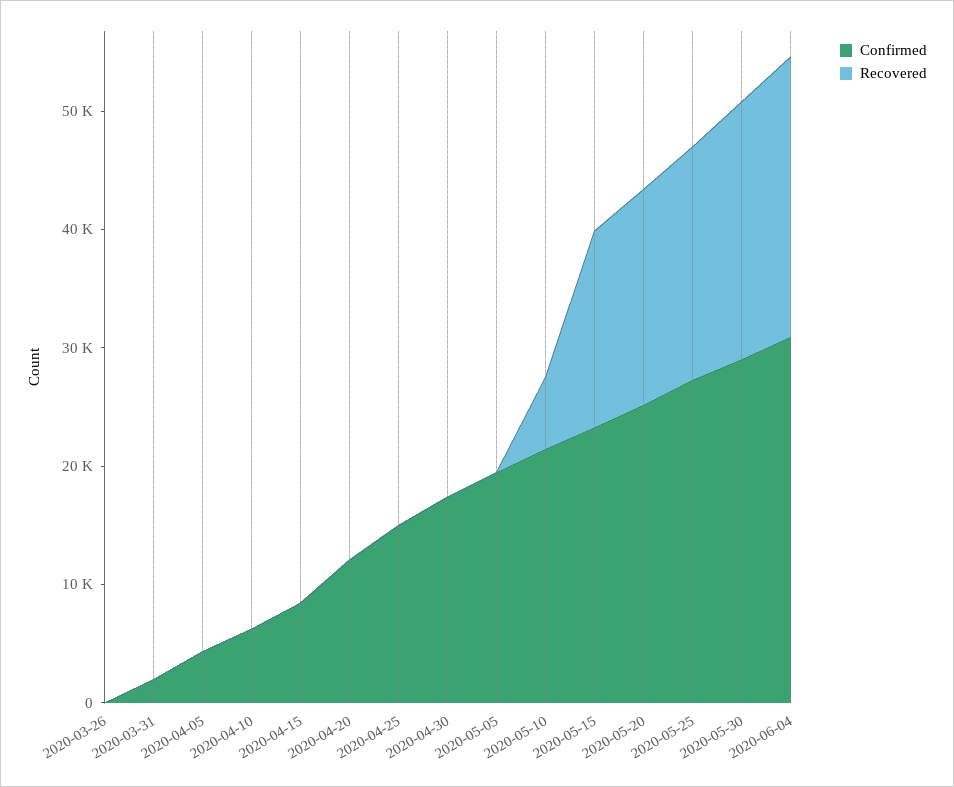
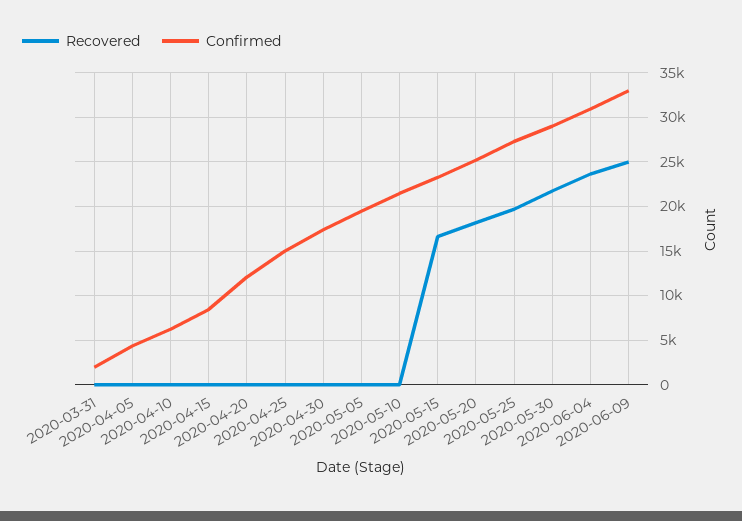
Confirmed, 2020-03-26: 0 -> none
Recovered, 2020-03-26: 0 -> none
Recovered, 2020-05-10: 6000 -> 0
Recovered, 2020-06-09: none -> 25000
Confirmed, 2020-06-09: none -> 33000

